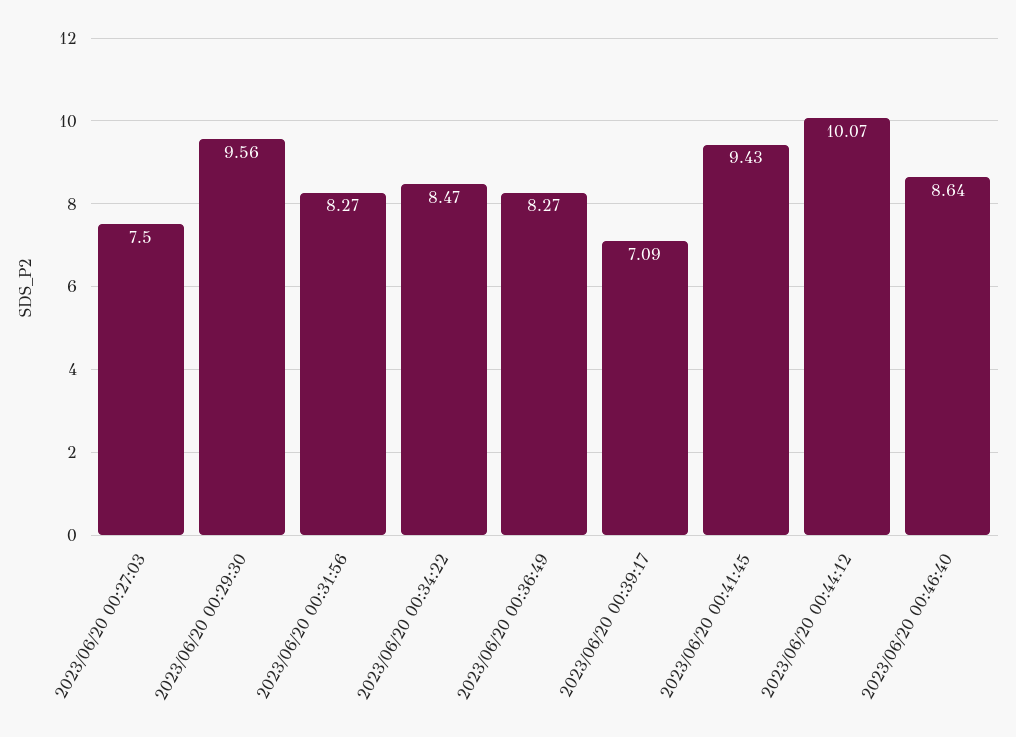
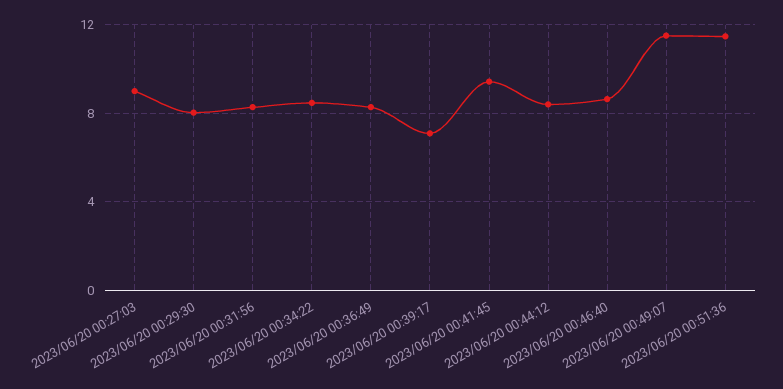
2023/06/20 00:27:03: 7.5 -> 9
2023/06/20 00:29:30: 9.56 -> 8
2023/06/20 00:44:12: 10.07 -> 8.5
2023/06/20 00:49:07: none -> 11.5
2023/06/20 00:51:36: none -> 11.5

